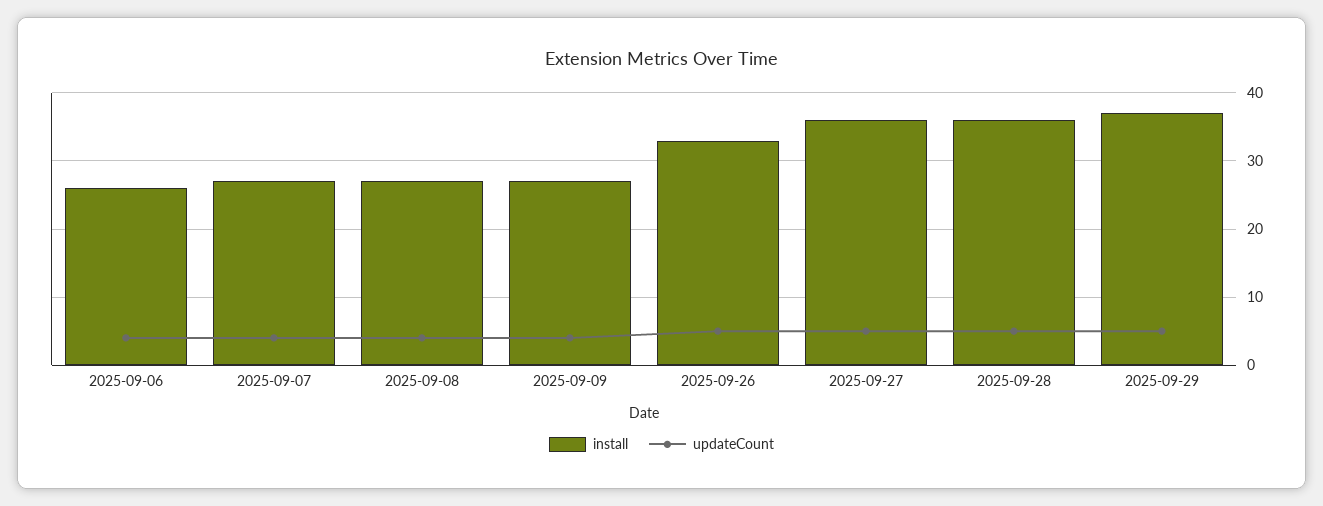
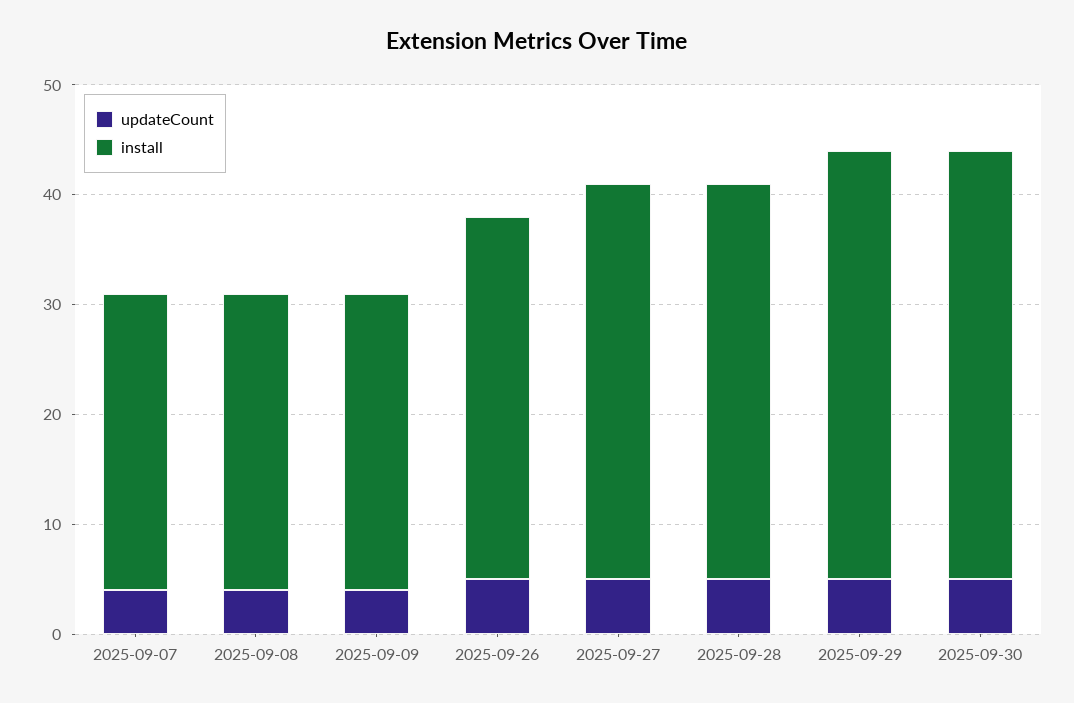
install, 2025-09-06: 26 -> none
updateCount, 2025-09-06: 4 -> none
install, 2025-09-29: 37 -> 39
updateCount, 2025-09-30: none -> 5
install, 2025-09-30: none -> 39

